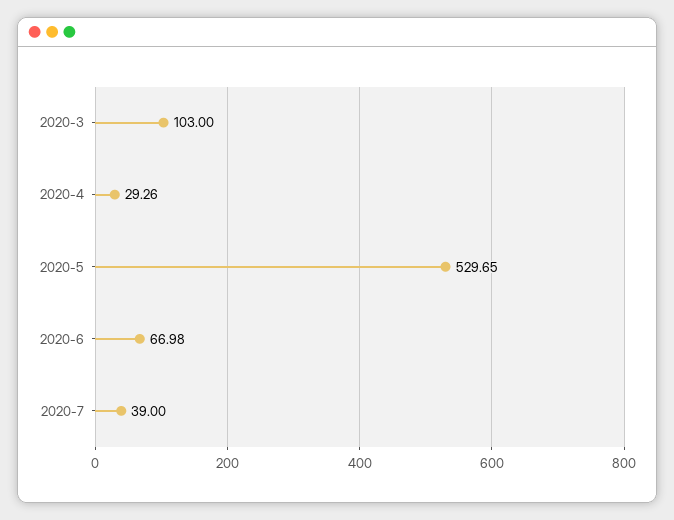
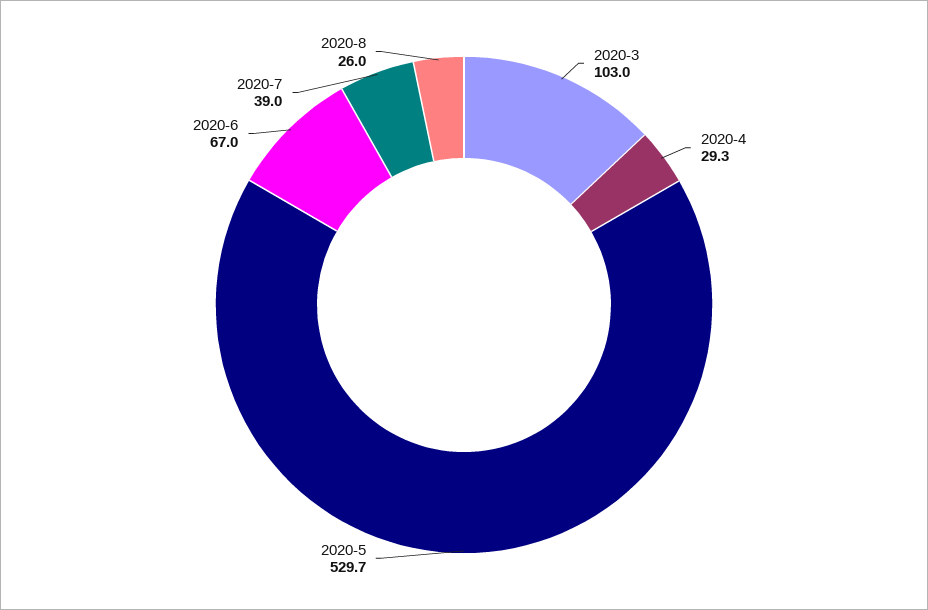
2020-8: none -> 26

